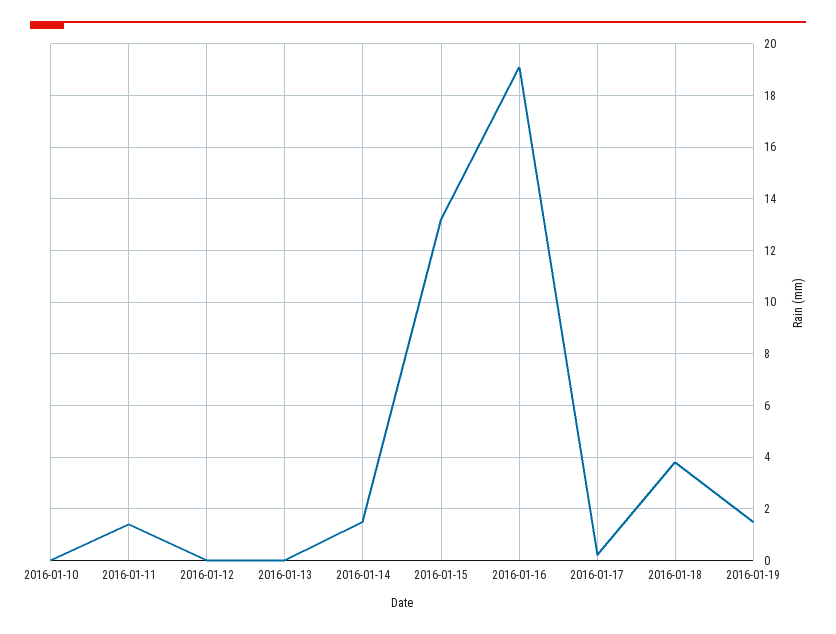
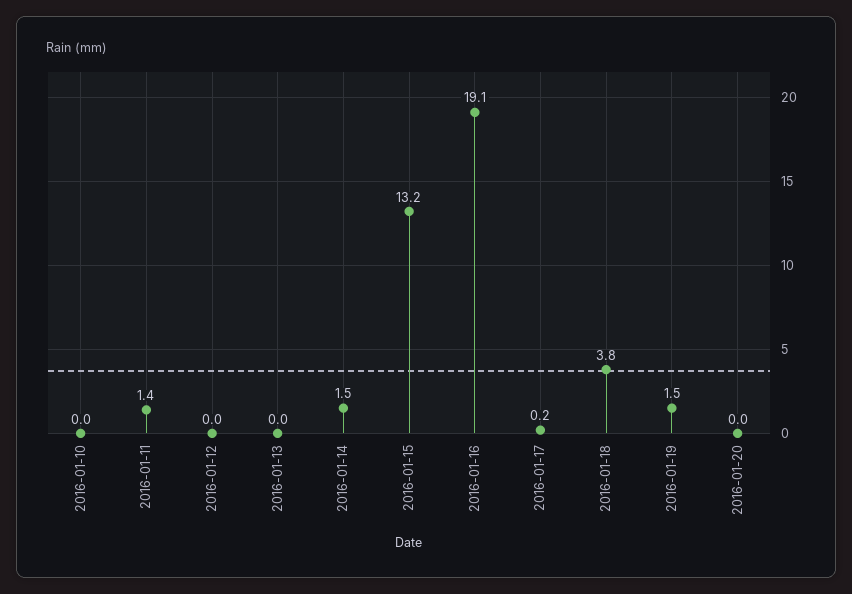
2016-01-20: none -> 0

